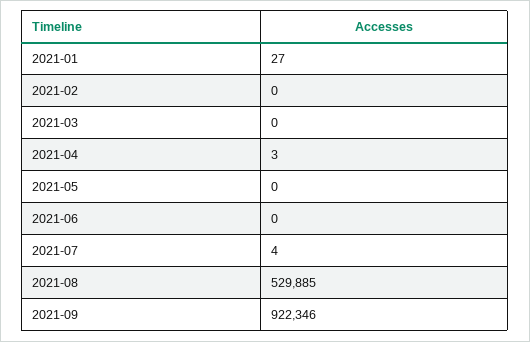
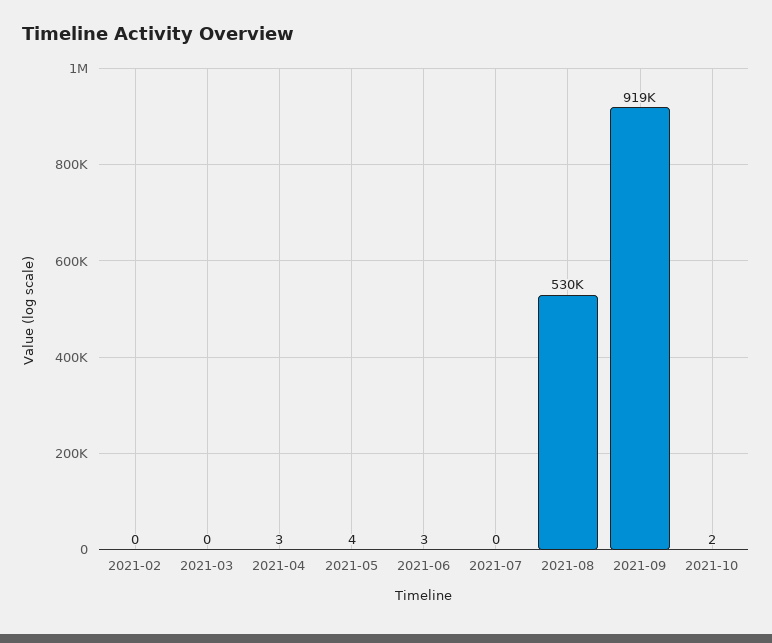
2021-01: 27 -> none
2021-05: 0 -> 4
2021-06: 0 -> 3
2021-07: 4 -> 0
2021-09: 922346 -> 919000
2021-10: none -> 2

